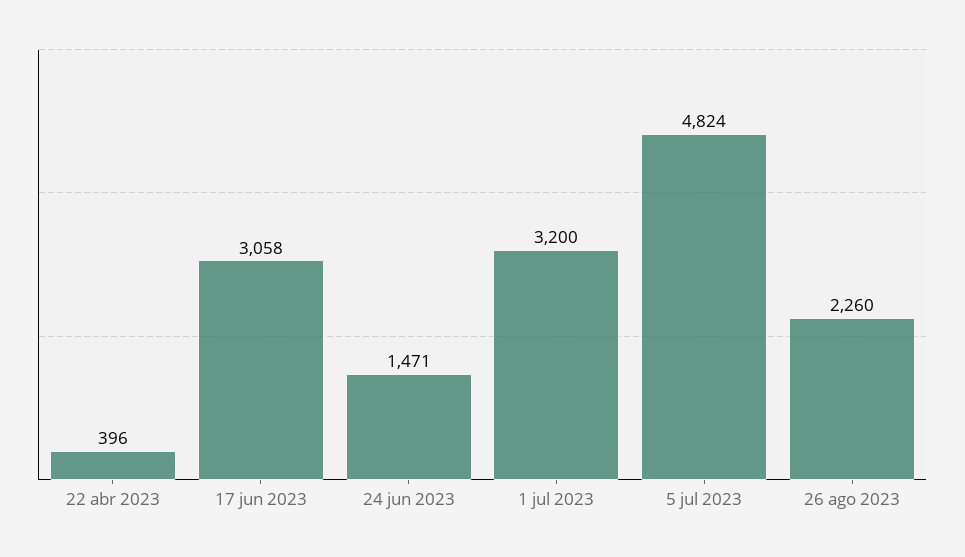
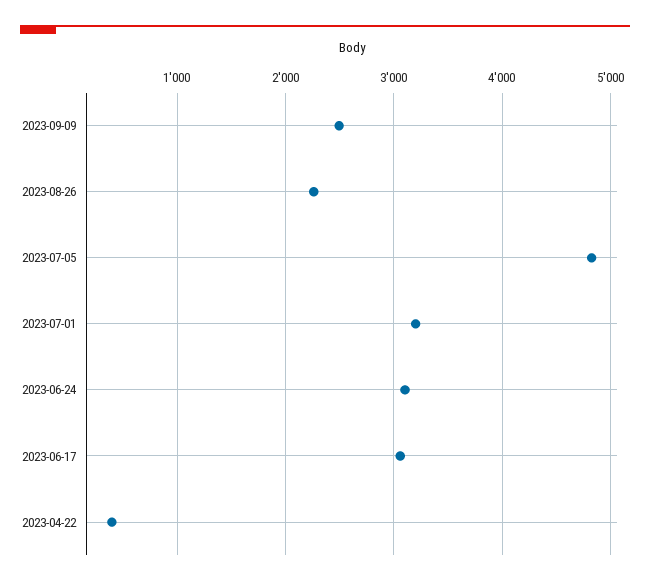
24 jun 2023: 1471 -> 3100
2023-09-09: none -> 2500

